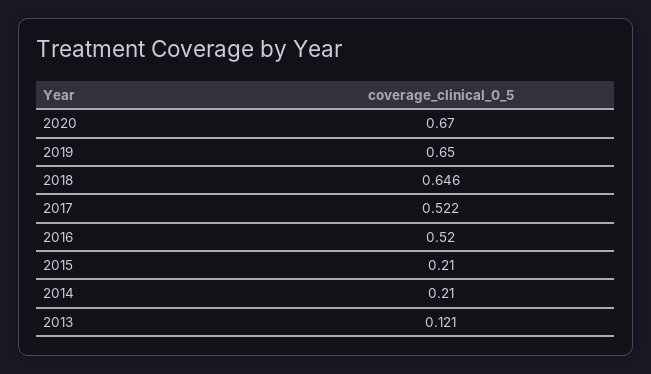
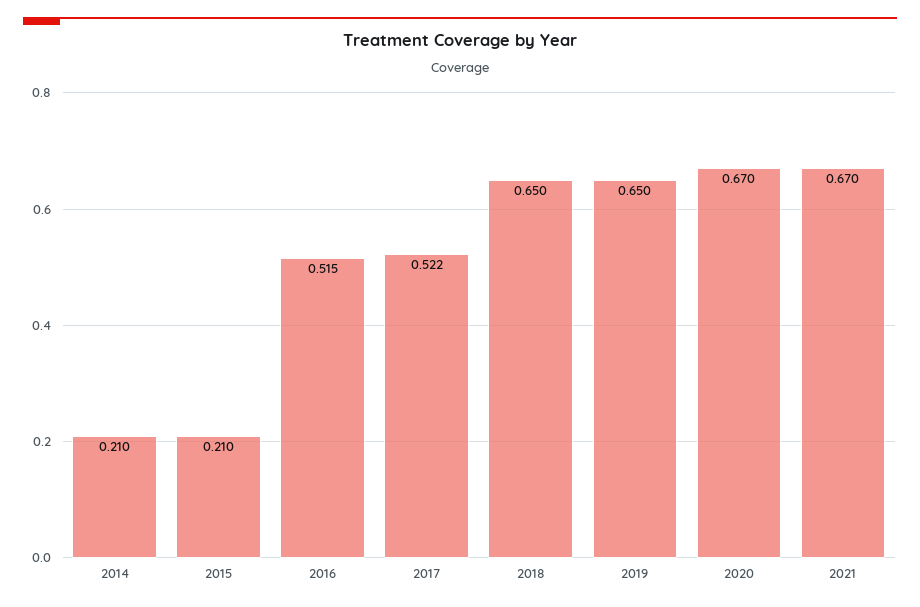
2018: 0.646 -> 0.65
2016: 0.52 -> 0.515
2013: 0.121 -> none
2021: none -> 0.67

